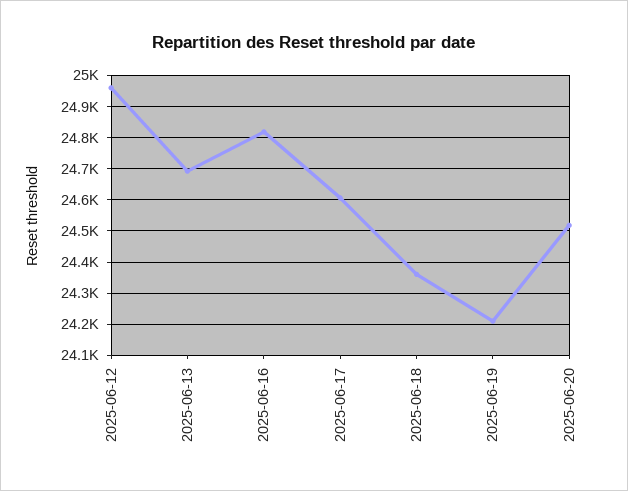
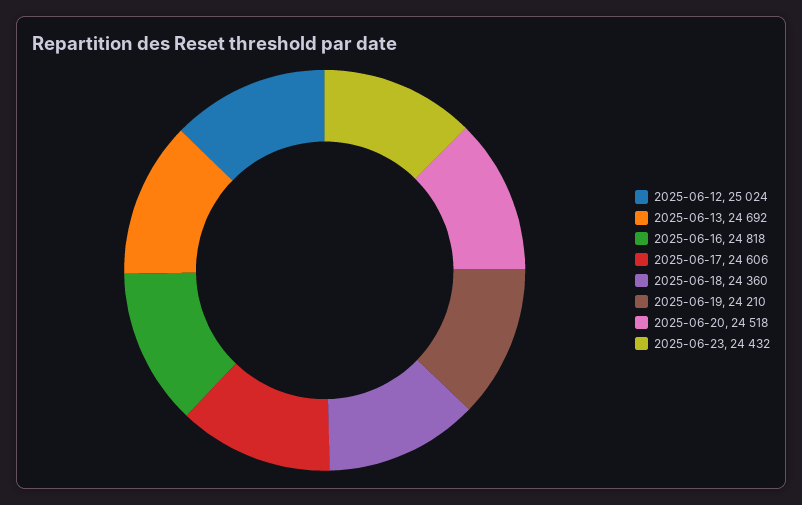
2025-06-12: 24960 -> 25024
2025-06-23: none -> 24432

